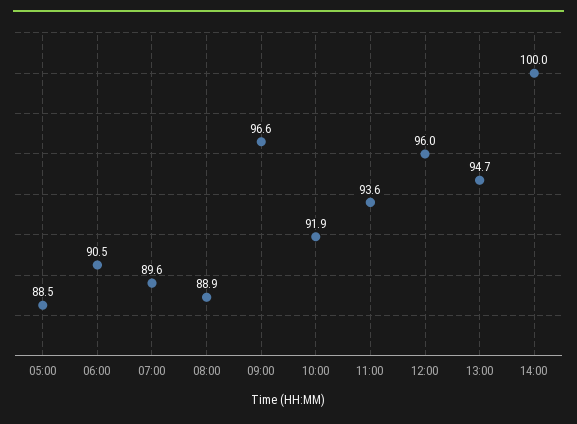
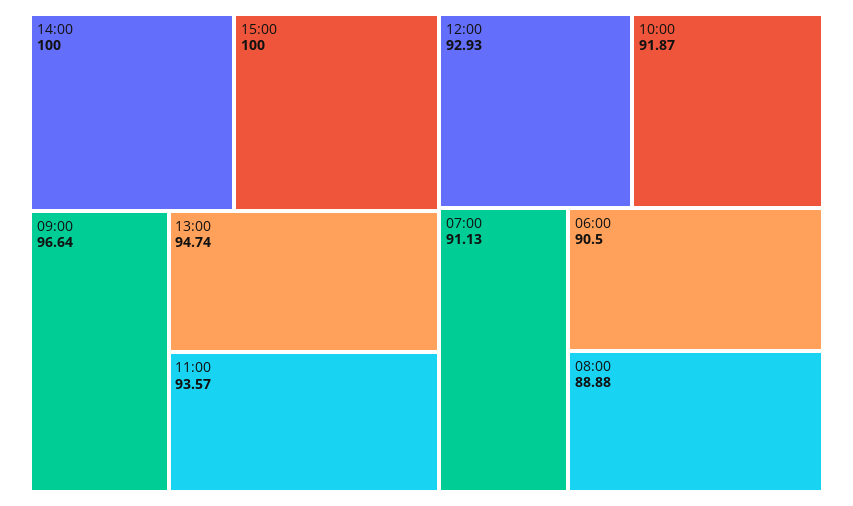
05:00: 88.5 -> none
07:00: 89.6 -> 91.13
12:00: 96 -> 92.93
15:00: none -> 100

